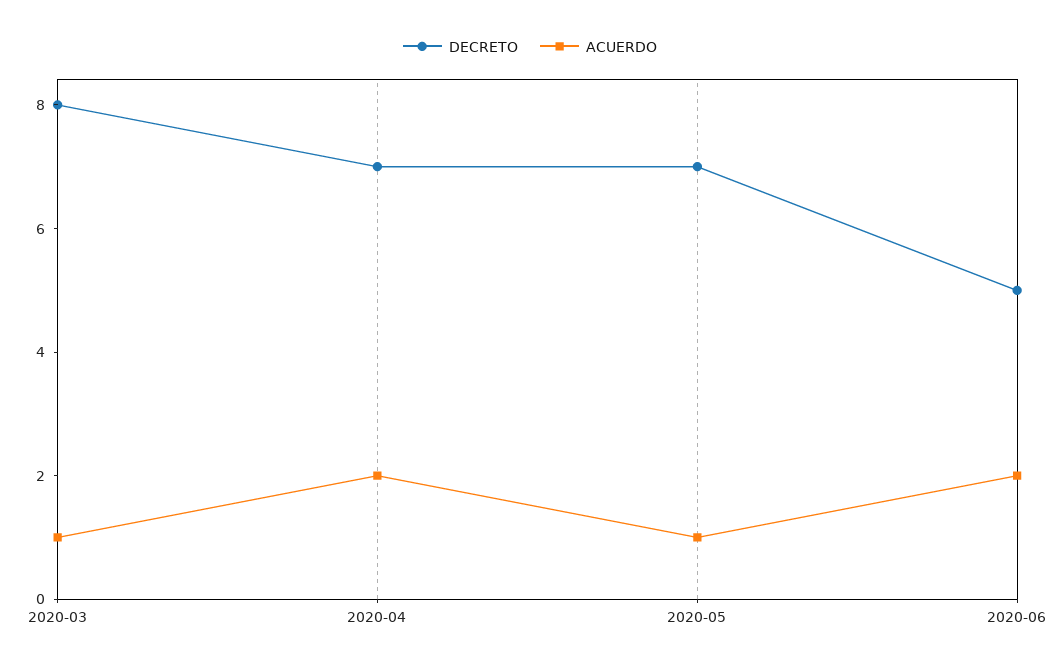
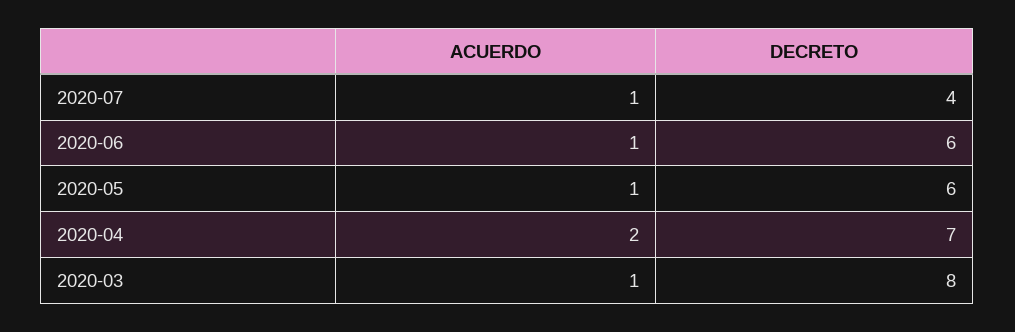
DECRETO, 2020-05: 7 -> 6
DECRETO, 2020-06: 5 -> 6
ACUERDO, 2020-06: 2 -> 1
ACUERDO, 2020-07: none -> 1
DECRETO, 2020-07: none -> 4

